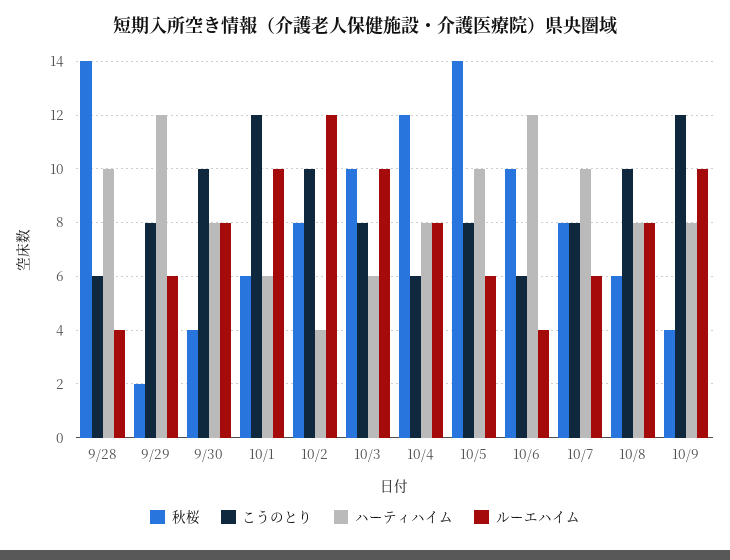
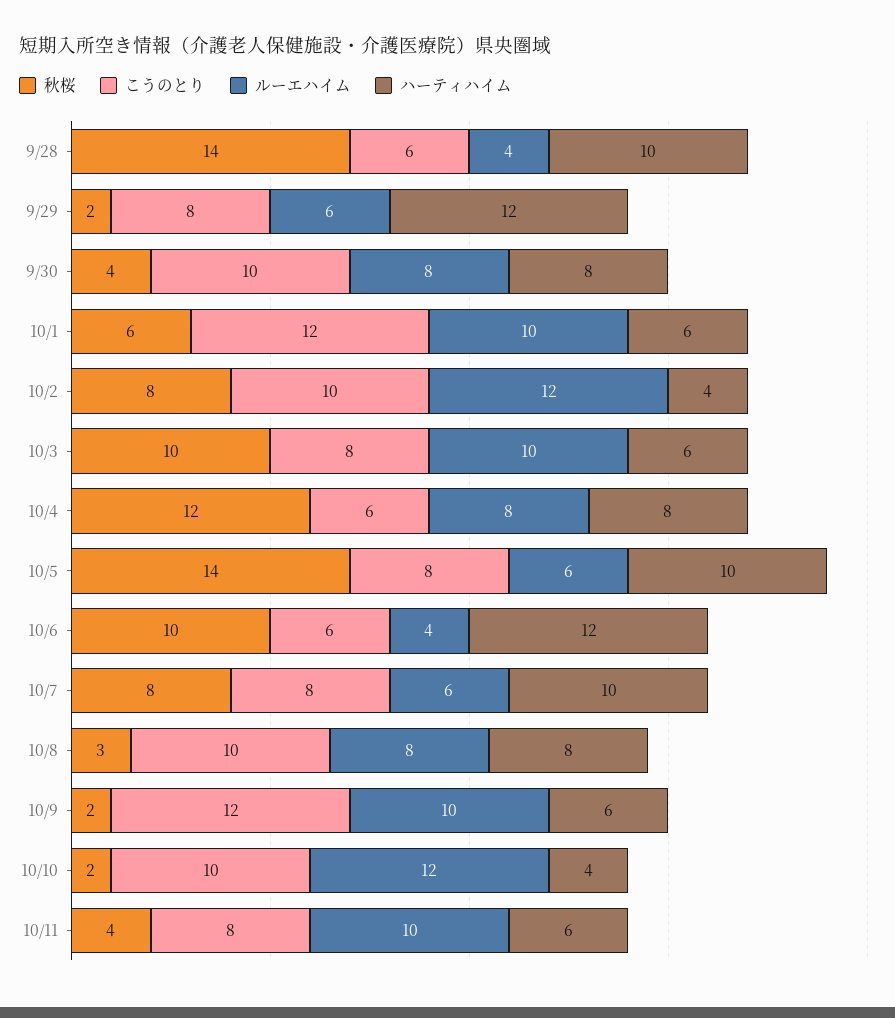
秋桜, 10/8: 6 -> 3
秋桜, 10/9: 4 -> 2
ハーティハイム, 10/9: 8 -> 6
秋桜, 10/10: none -> 2
こうのとり, 10/10: none -> 10
ルーエハイム, 10/10: none -> 12
ハーティハイム, 10/10: none -> 4
秋桜, 10/11: none -> 4
こうのとり, 10/11: none -> 8
ルーエハイム, 10/11: none -> 10
ハーティハイム, 10/11: none -> 6

